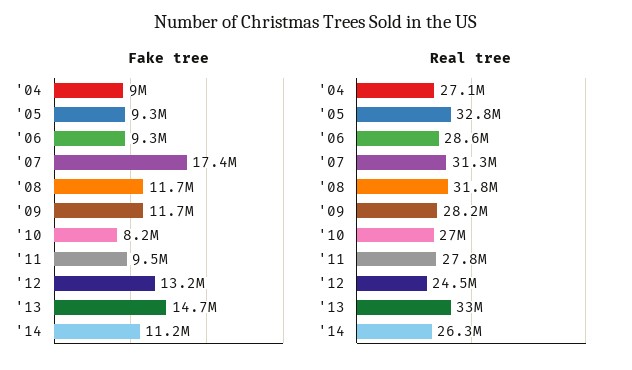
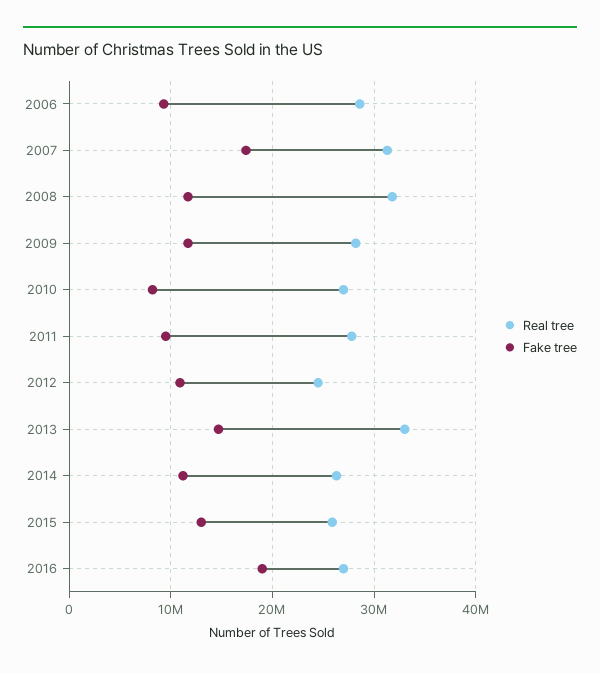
Fake tree, '04: 9000000 -> none
Fake tree, '05: 9300000 -> none
Fake tree, '12: 13200000 -> 11000000
Real tree, '04: 27100000 -> none
Real tree, '05: 32800000 -> none
Real tree, 2015: none -> 26000000
Fake tree, 2015: none -> 13000000
Real tree, 2016: none -> 27000000
Fake tree, 2016: none -> 19000000

